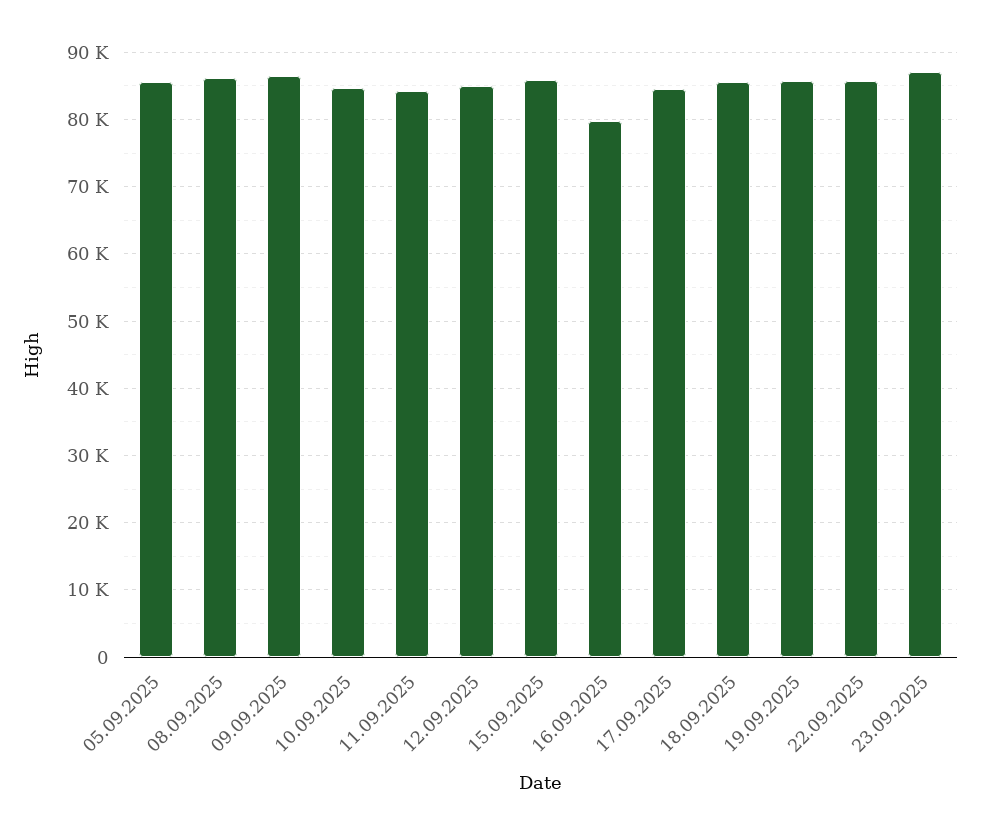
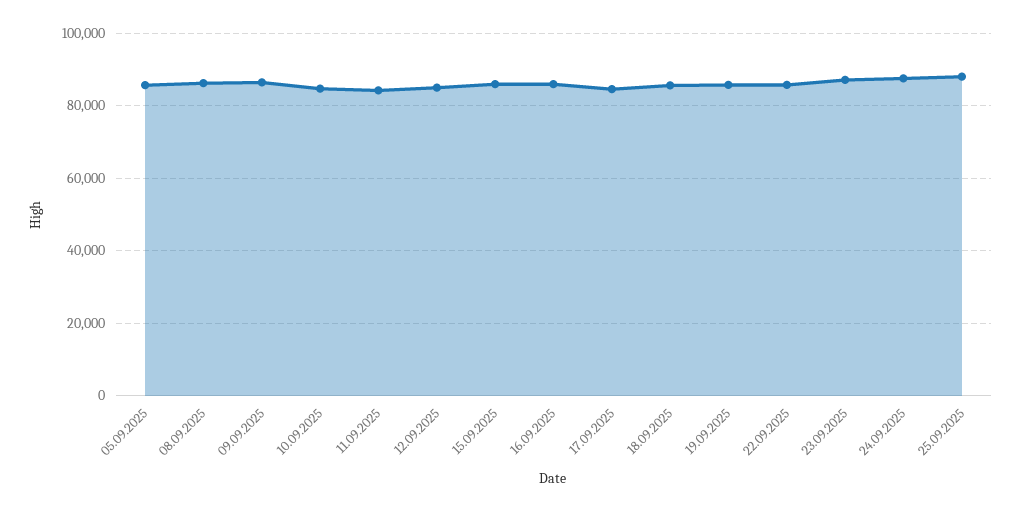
16.09.2025: 80000 -> 86000
24.09.2025: none -> 88000
25.09.2025: none -> 88000

